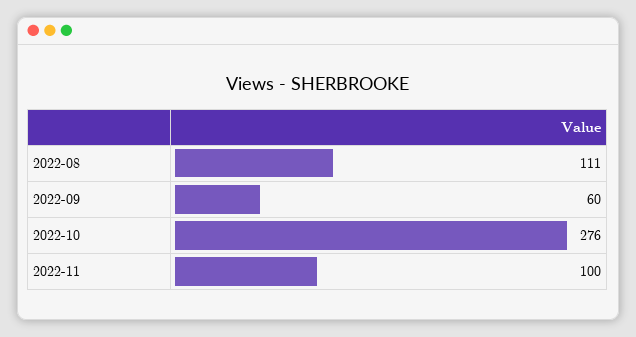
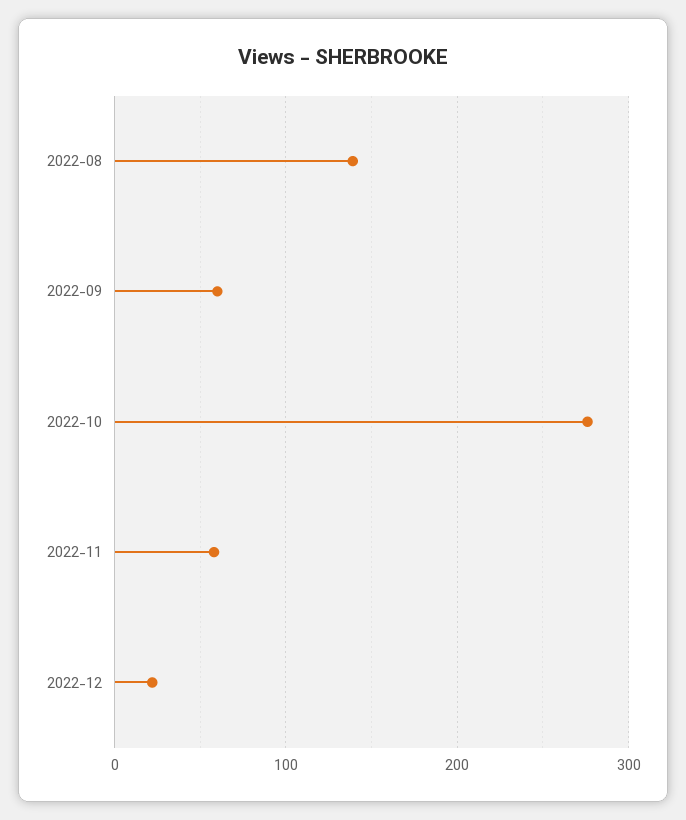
2022-08: 111 -> 140
2022-11: 100 -> 60
2022-12: none -> 20

